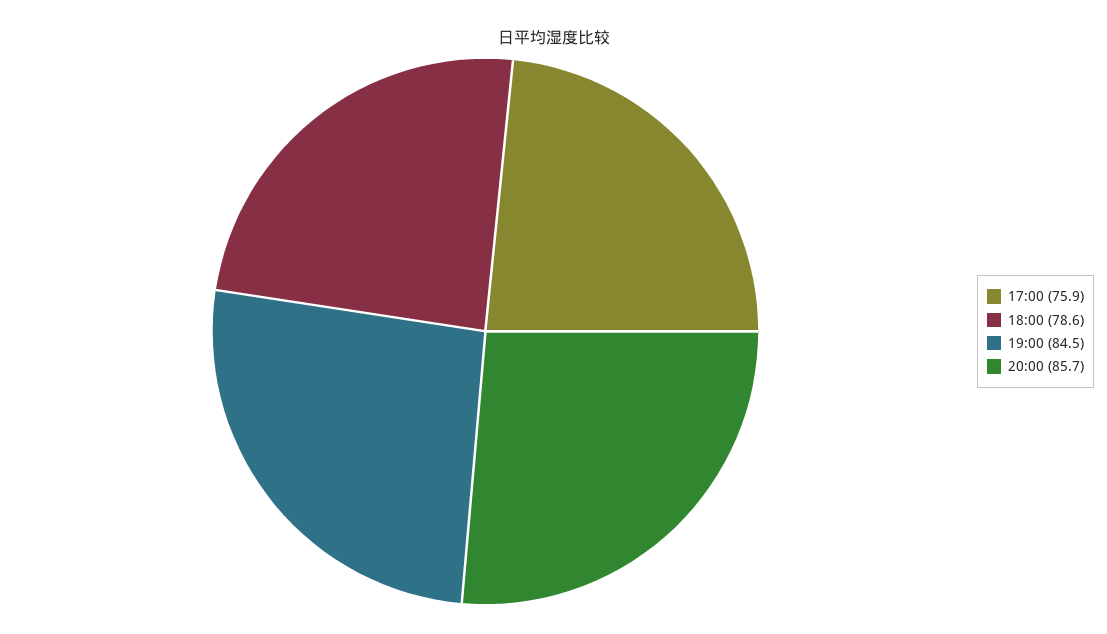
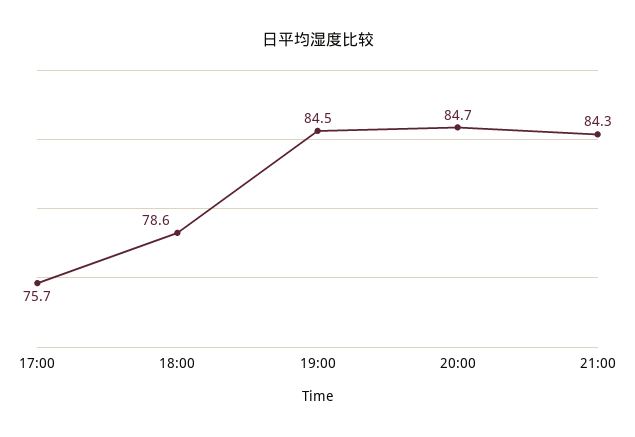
17:00: 75.9 -> 75.7
20:00: 85.7 -> 84.7
21:00: none -> 84.3

